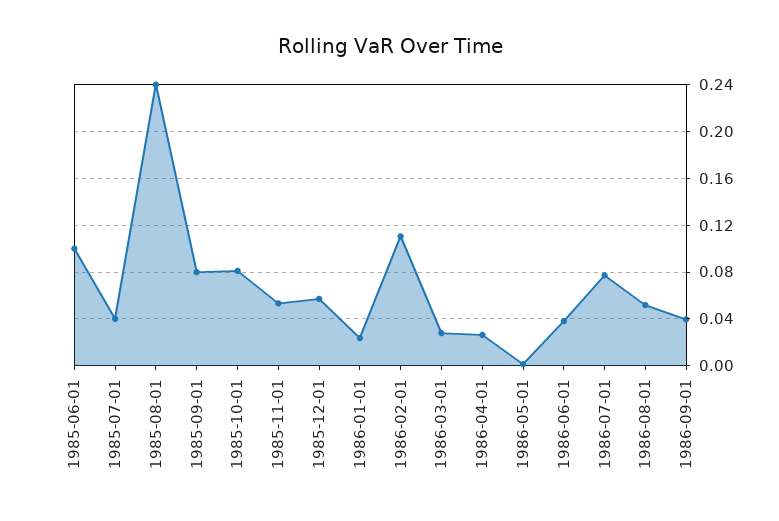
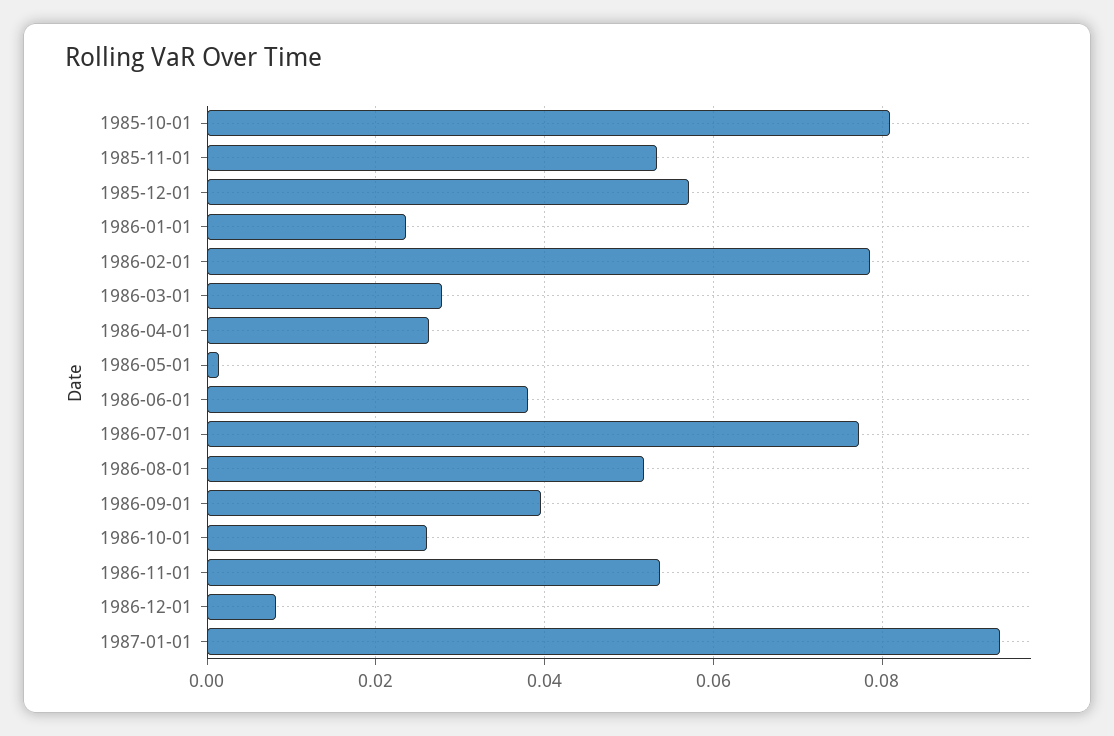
1985-06-01: 0.1 -> none
1985-07-01: 0.04 -> none
1985-08-01: 0.24 -> none
1985-09-01: 0.08 -> none
1986-02-01: 0.11 -> 0.078
1986-10-01: none -> 0.026
1986-11-01: none -> 0.054
1986-12-01: none -> 0.008
1987-01-01: none -> 0.094

